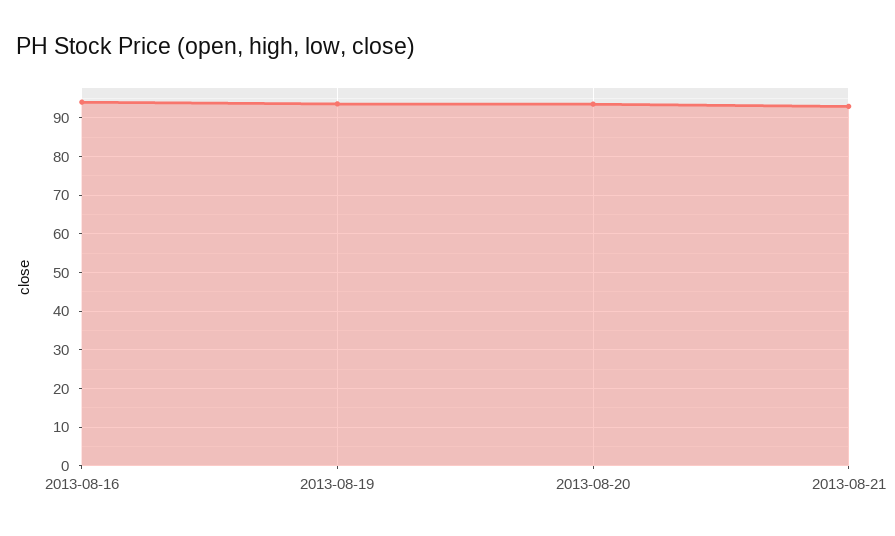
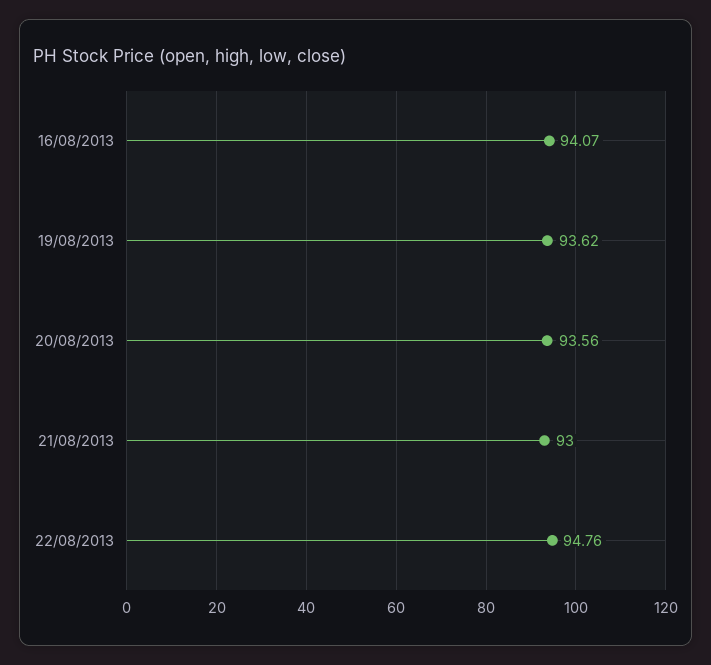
22/08/2013: none -> 94.76

